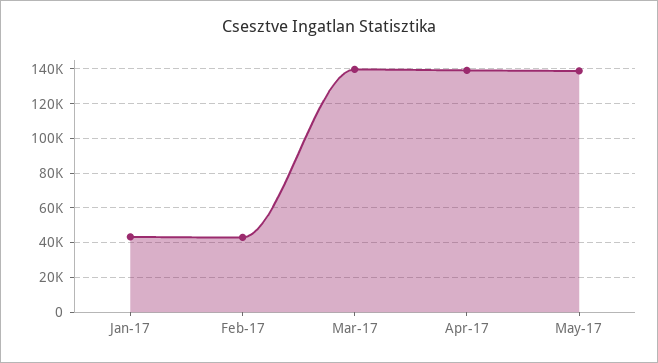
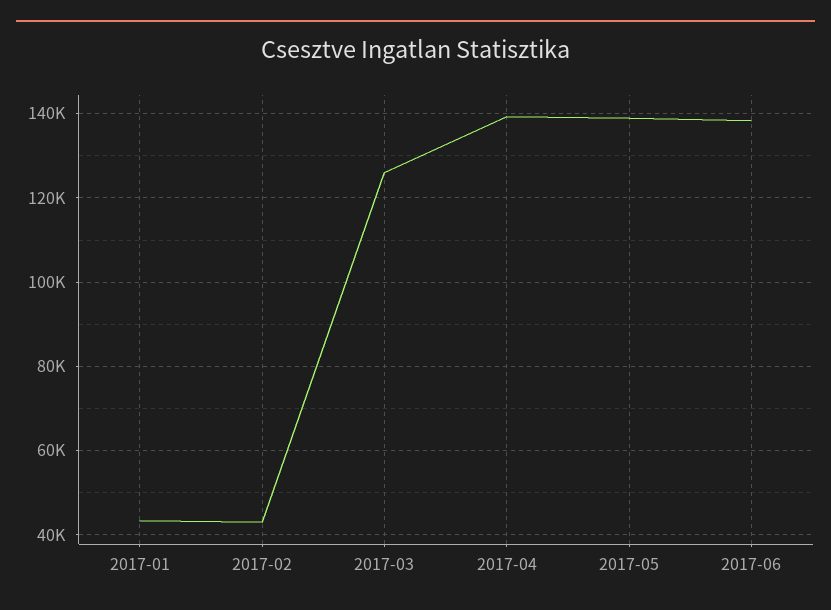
Mar-17: 140000 -> 126000
2017-06: none -> 138000

